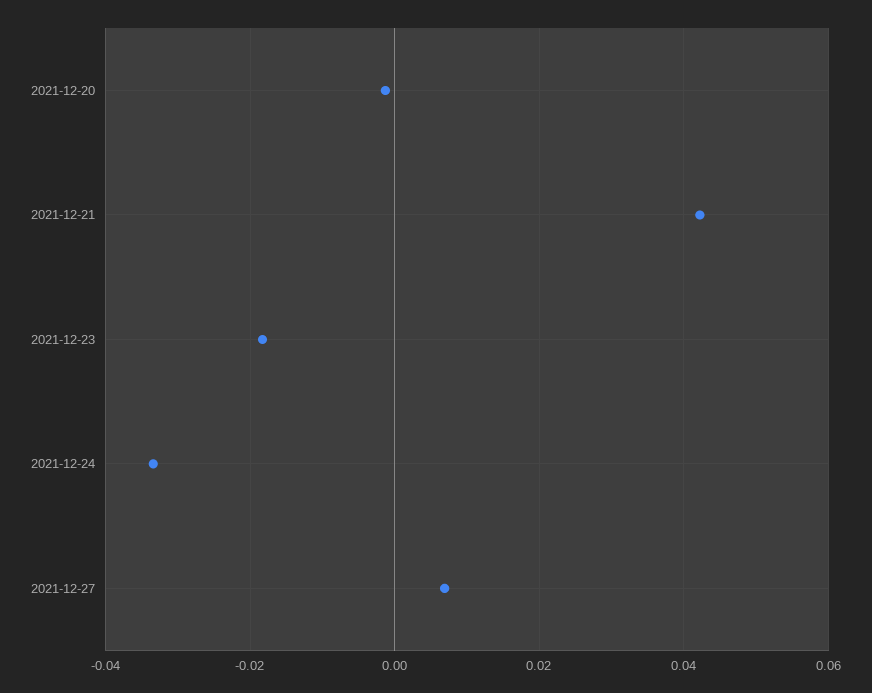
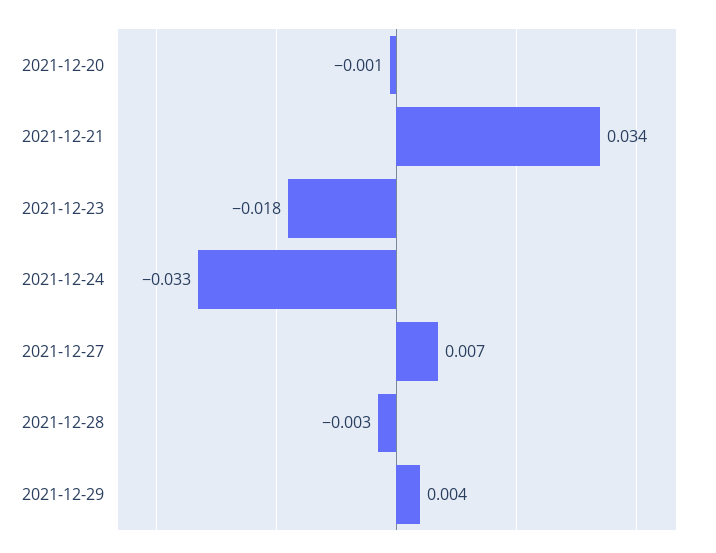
2021-12-21: 0.042 -> 0.034
2021-12-28: none -> -0.003
2021-12-29: none -> 0.004

